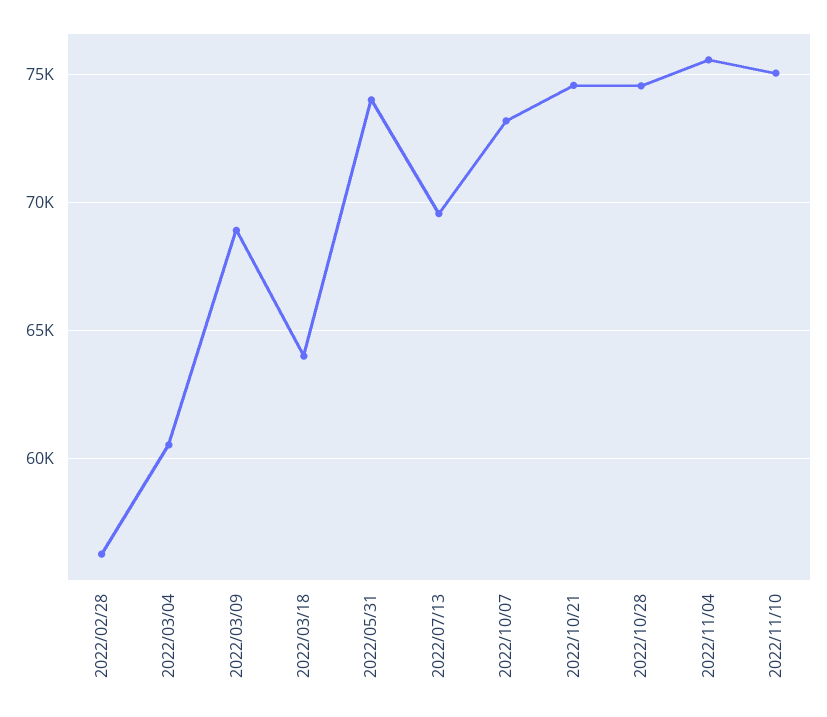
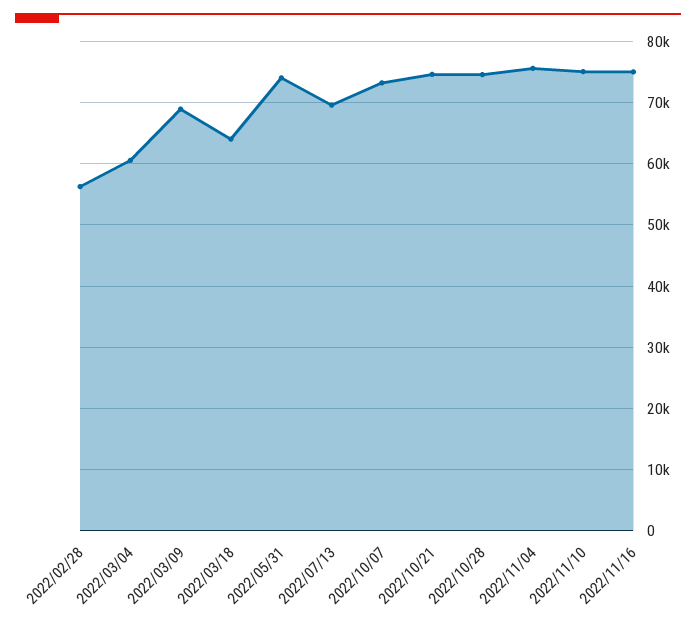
2022/11/16: none -> 75000

